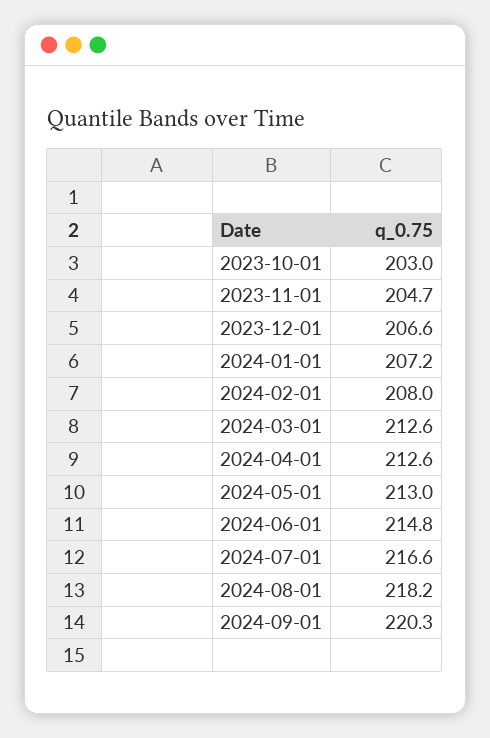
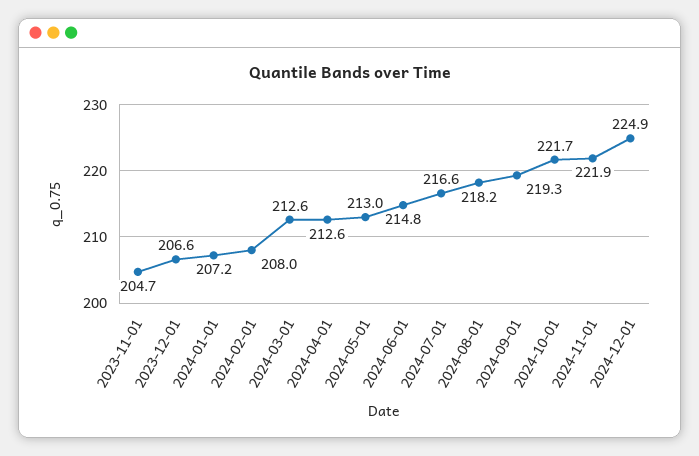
2023-10-01: 203 -> none
2024-09-01: 220.3 -> 219.3
2024-10-01: none -> 221.7
2024-11-01: none -> 221.9
2024-12-01: none -> 224.9

